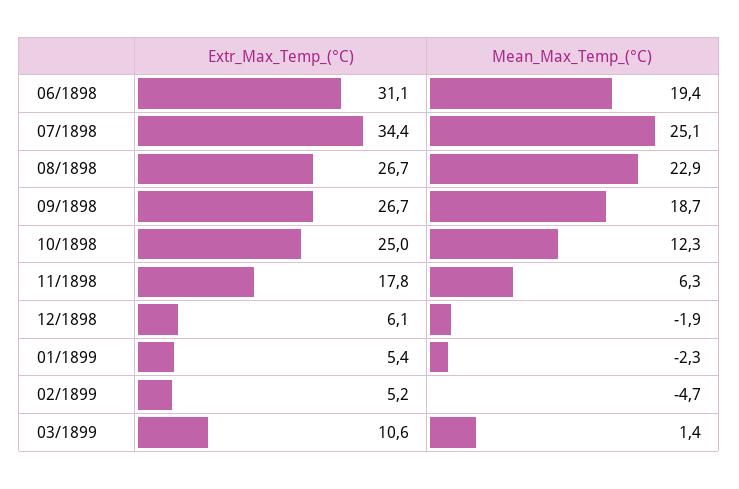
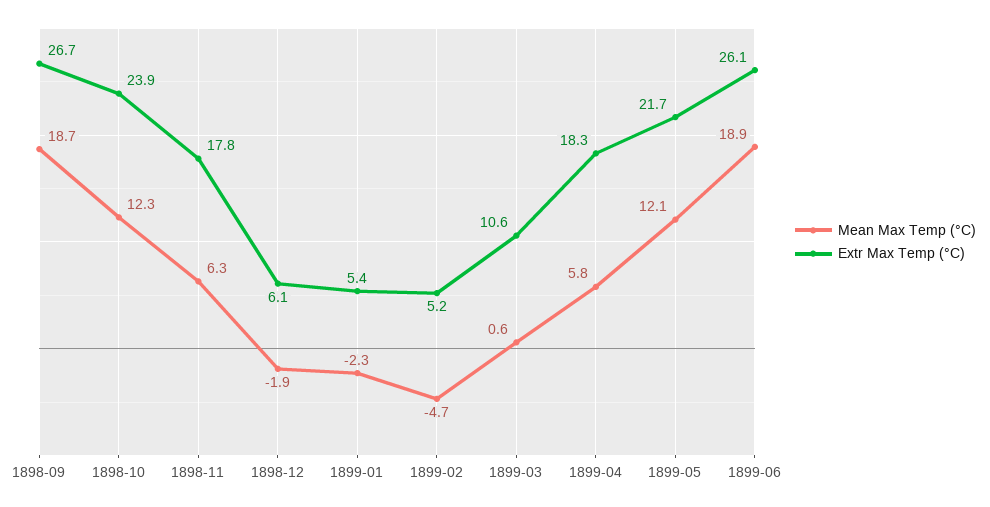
Extr_Max_Temp_(°C), 06/1898: 31.1 -> none
Mean_Max_Temp_(°C), 06/1898: 19.4 -> none
Extr_Max_Temp_(°C), 07/1898: 34.4 -> none
Mean_Max_Temp_(°C), 07/1898: 25.1 -> none
Extr_Max_Temp_(°C), 08/1898: 26.7 -> none
Mean_Max_Temp_(°C), 08/1898: 22.9 -> none
Extr_Max_Temp_(°C), 10/1898: 25 -> 23.9
Mean_Max_Temp_(°C), 03/1899: 1.4 -> 0.6
Mean_Max_Temp_(°C), 1899-04: none -> 5.8
Extr_Max_Temp_(°C), 1899-04: none -> 18.3
Mean_Max_Temp_(°C), 1899-05: none -> 12.1
Extr_Max_Temp_(°C), 1899-05: none -> 21.7
Mean_Max_Temp_(°C), 1899-06: none -> 18.9
Extr_Max_Temp_(°C), 1899-06: none -> 26.1

